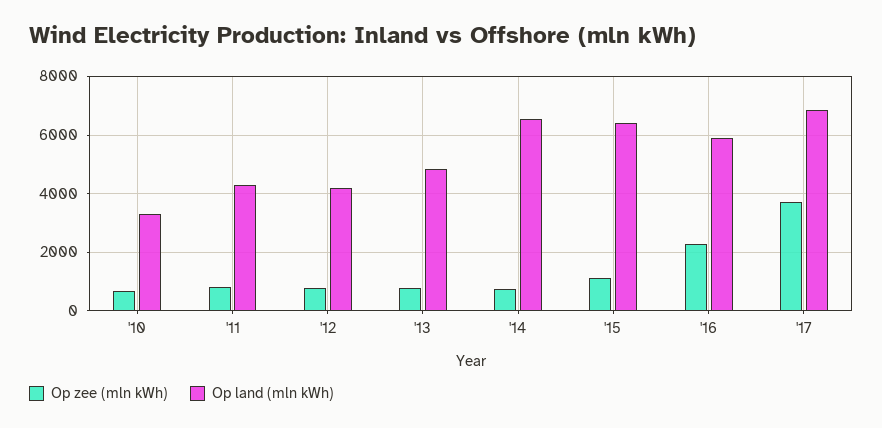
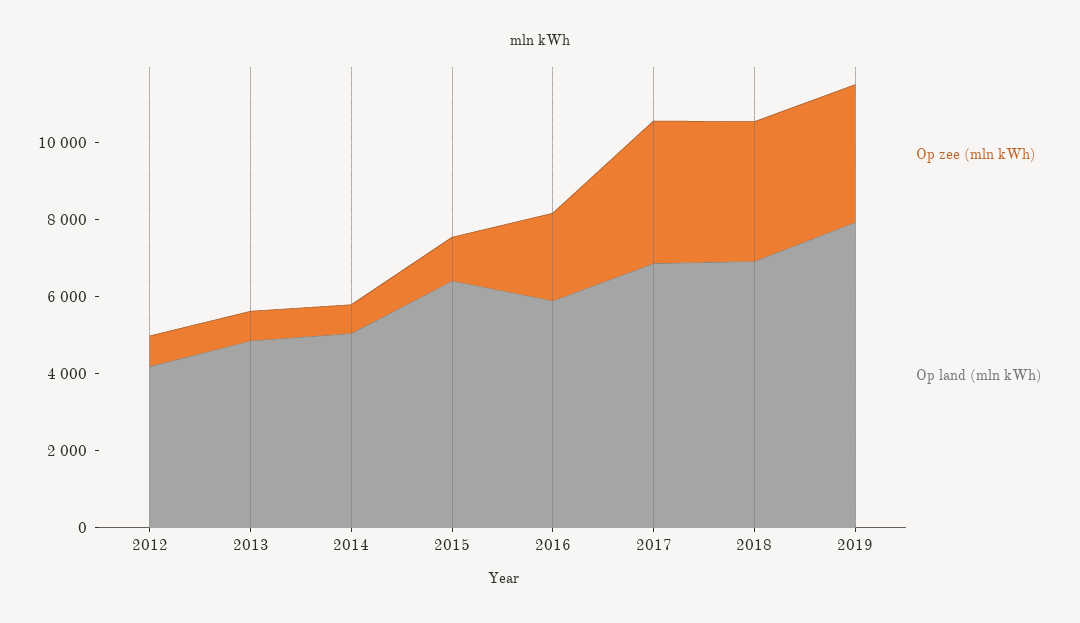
Op zee (mln kWh), '10: 750 -> none
Op land (mln kWh), '10: 3250 -> none
Op zee (mln kWh), '11: 750 -> none
Op land (mln kWh), '11: 4250 -> none
Op land (mln kWh), '14: 6500 -> 5000
Op zee (mln kWh), 2018: none -> 3500
Op land (mln kWh), 2018: none -> 7000
Op zee (mln kWh), 2019: none -> 3500
Op land (mln kWh), 2019: none -> 8000

